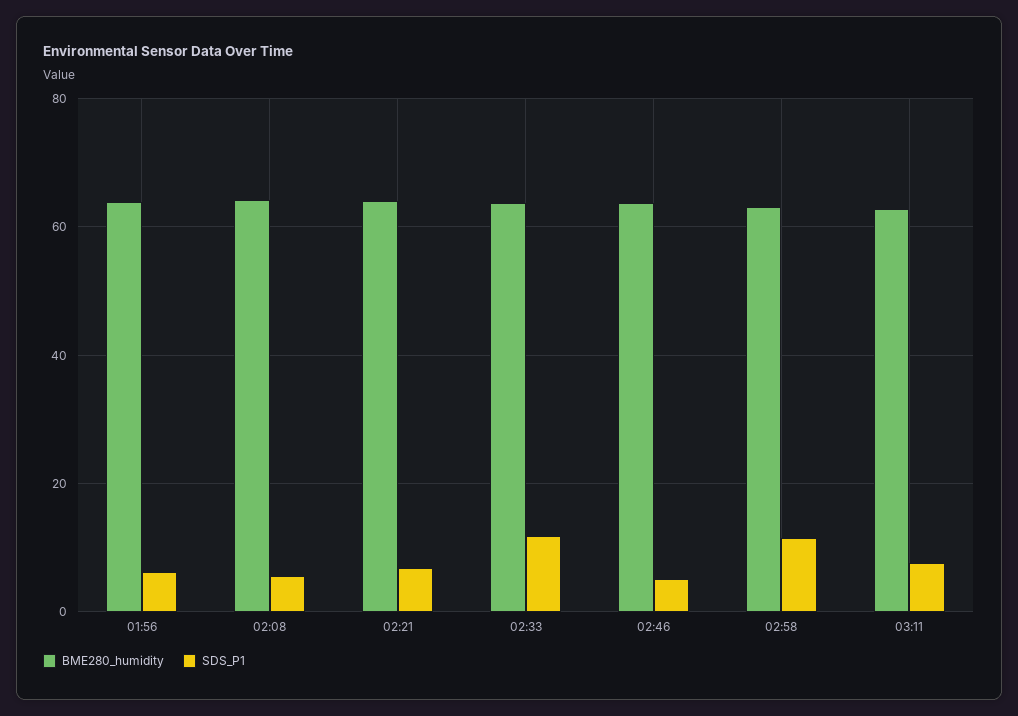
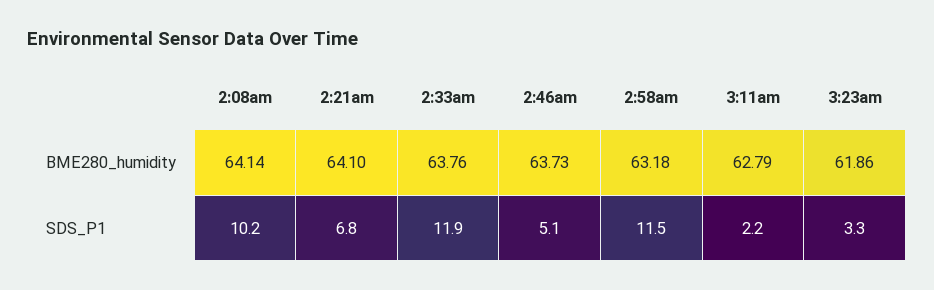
BME280_humidity, 01:56: 64 -> none
SDS_P1, 01:56: 6 -> none
SDS_P1, 02:08: 6 -> 10.2
SDS_P1, 03:11: 8 -> 2.2
BME280_humidity, 3:23am: none -> 61.86
SDS_P1, 3:23am: none -> 3.3

